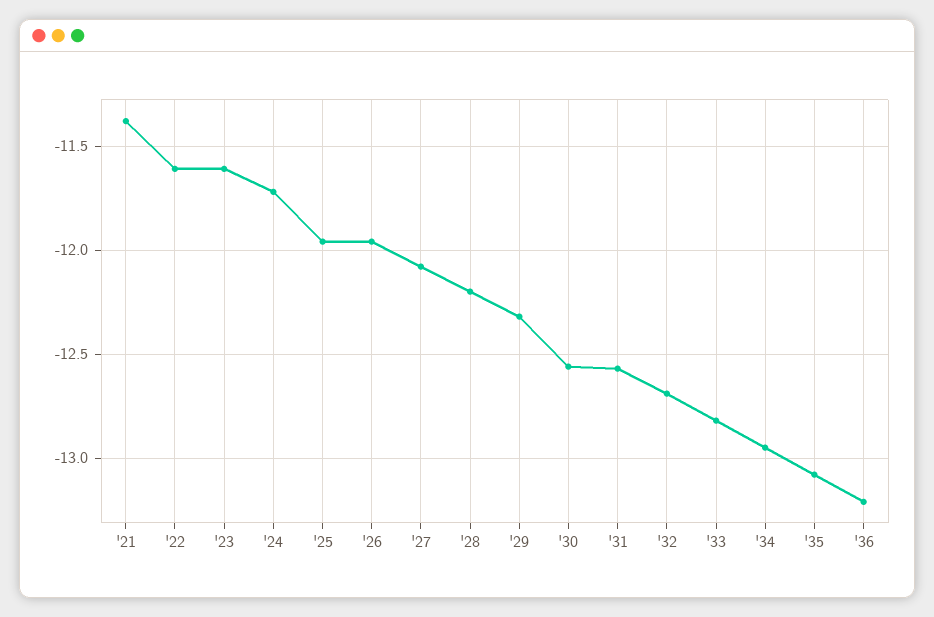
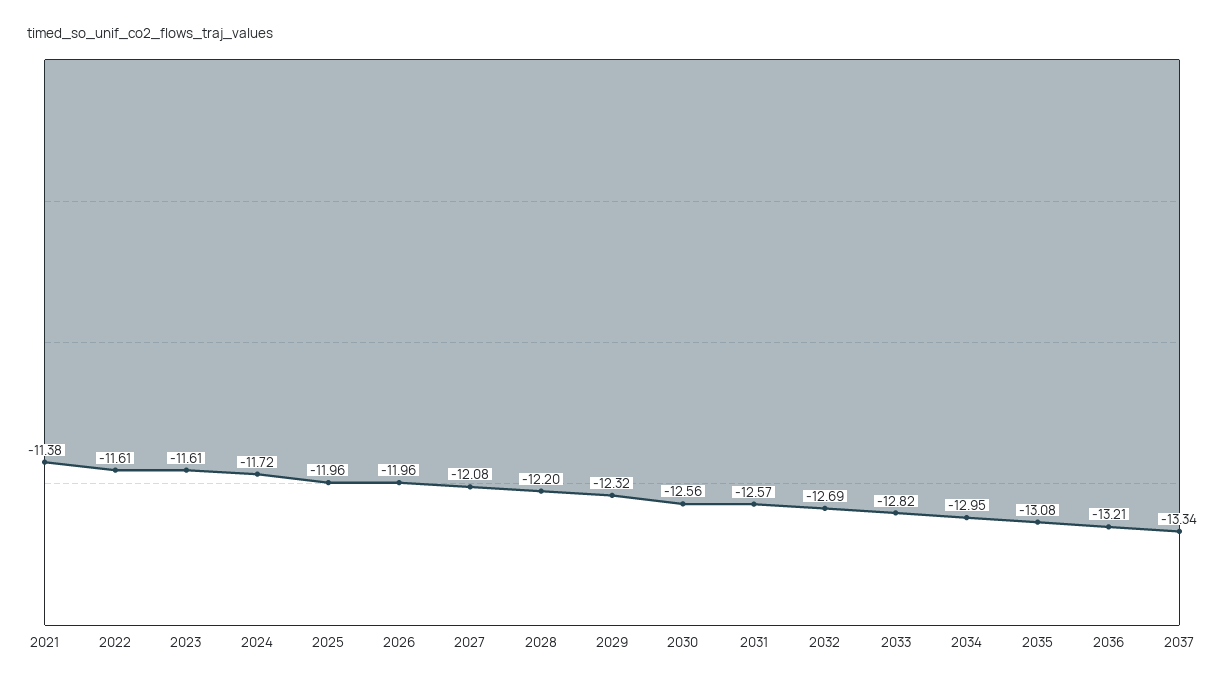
2037: none -> -13.34

